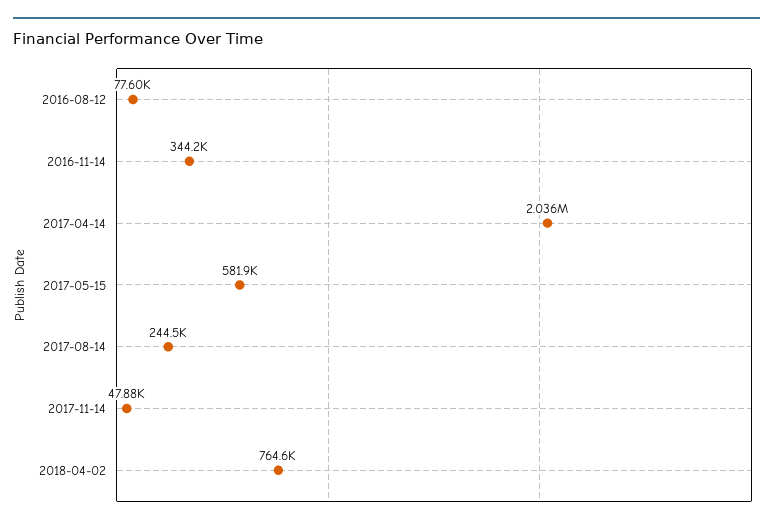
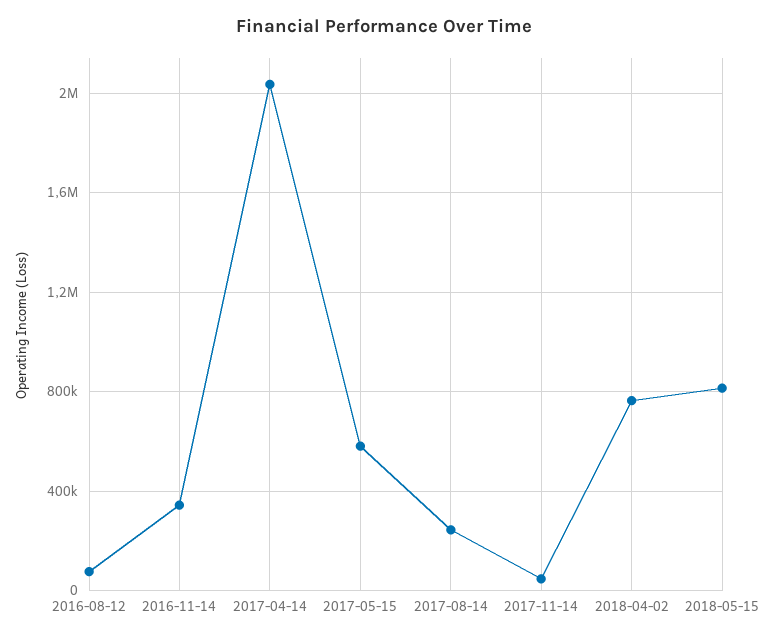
2018-05-15: none -> 800000

